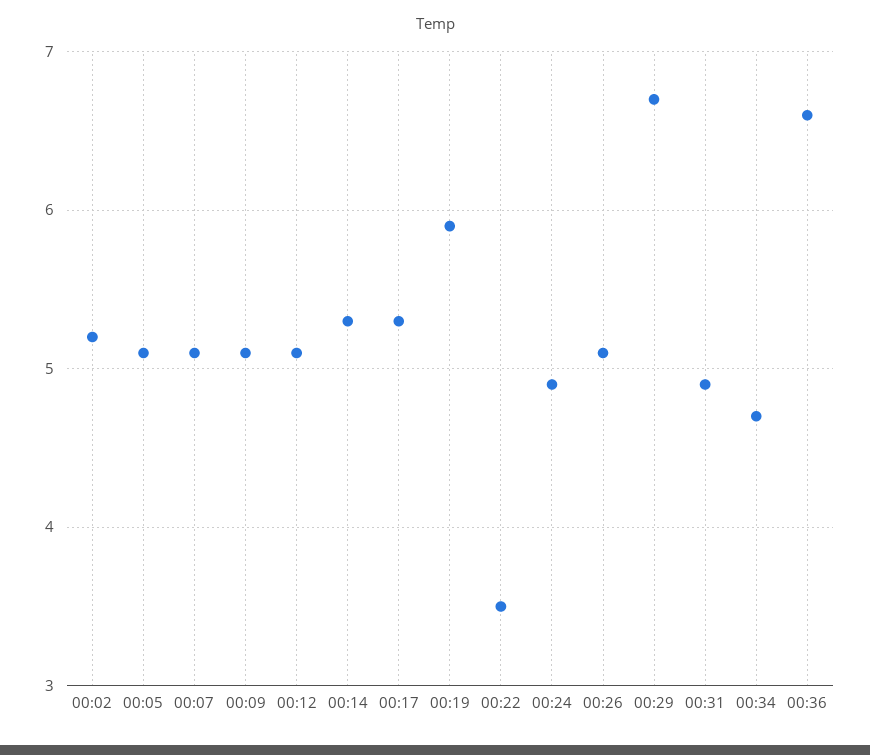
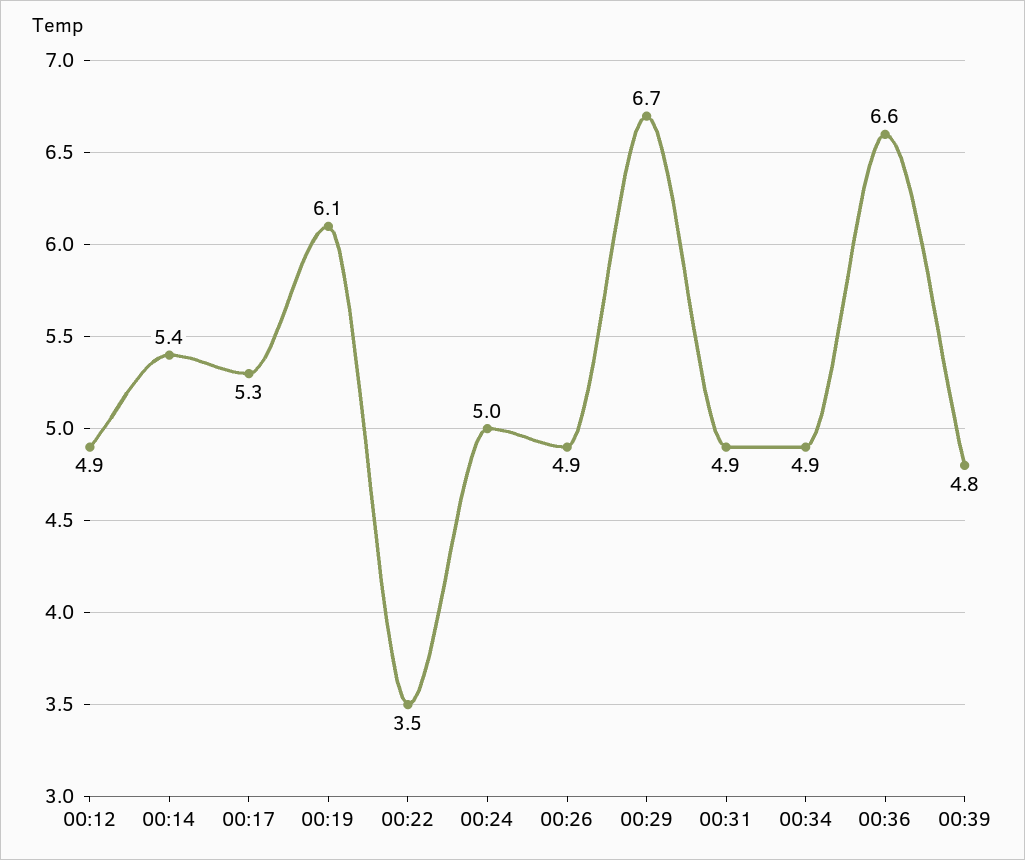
00:02: 5.2 -> none
00:05: 5.1 -> none
00:07: 5.1 -> none
00:09: 5.1 -> none
00:12: 5.1 -> 4.9
00:14: 5.3 -> 5.4
00:19: 5.9 -> 6.1
00:24: 4.9 -> 5
00:26: 5.1 -> 4.9
00:34: 4.7 -> 4.9
00:39: none -> 4.8

